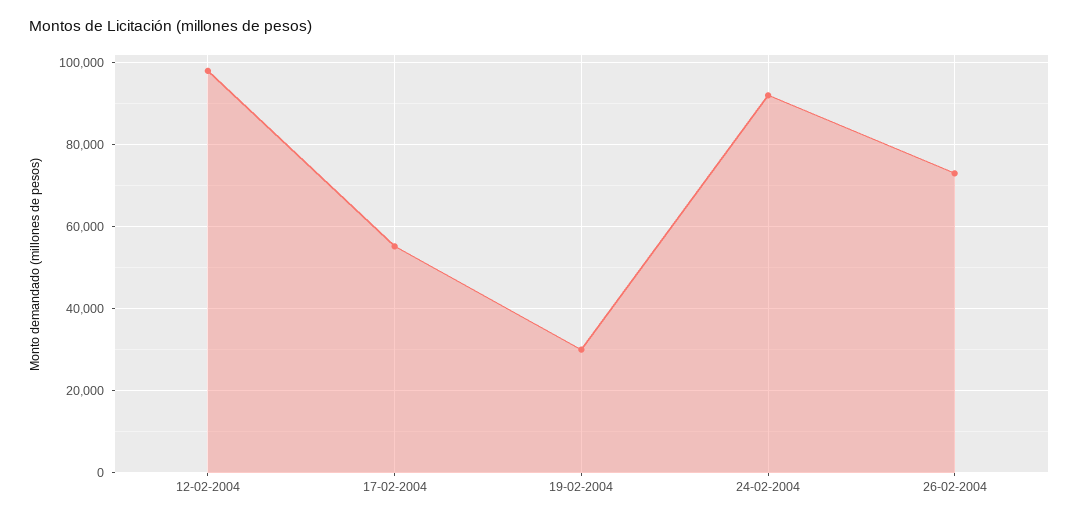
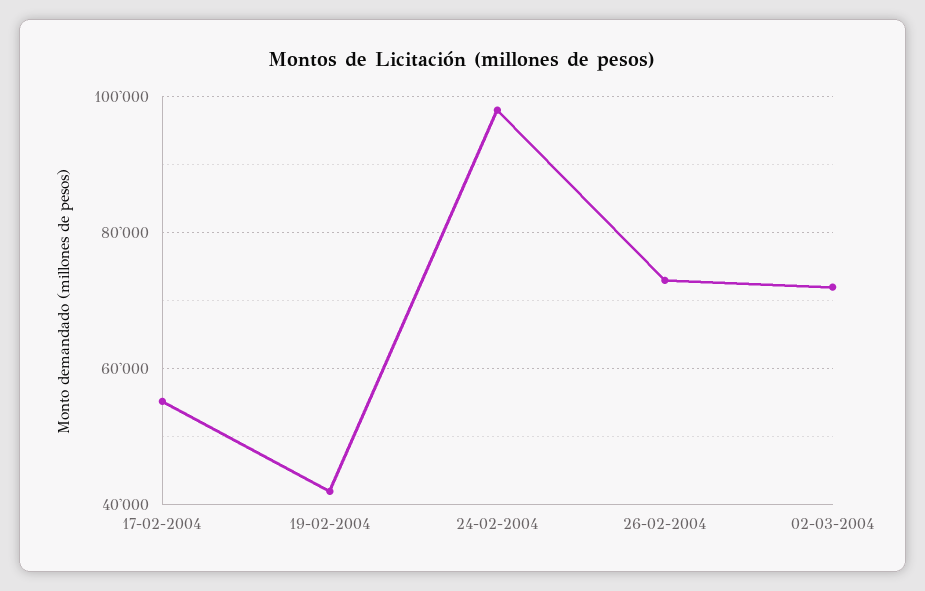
12-02-2004: 98000 -> none
19-02-2004: 30000 -> 42000
24-02-2004: 92000 -> 98000
02-03-2004: none -> 72000

